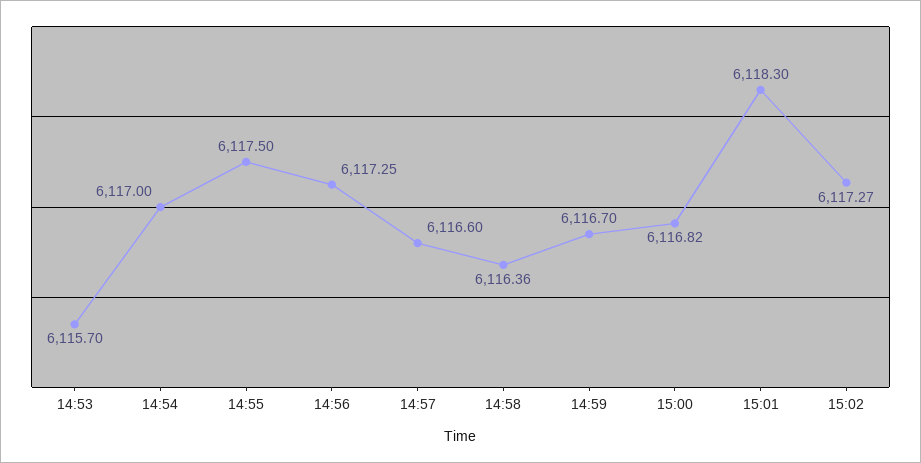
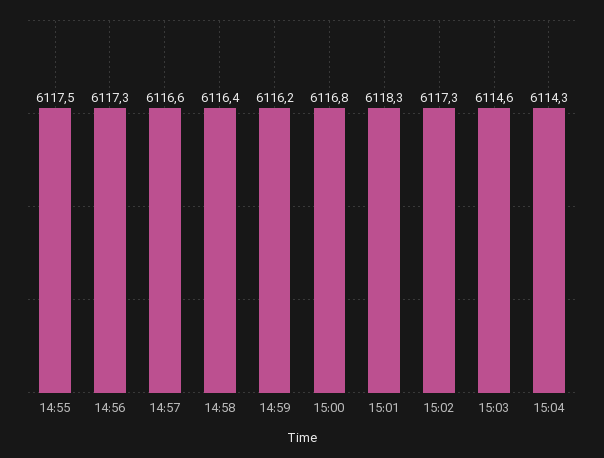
14:53: 6115.7 -> none
14:54: 6117 -> none
14:59: 6116.7 -> 6116.2
15:03: none -> 6114.6
15:04: none -> 6114.3

